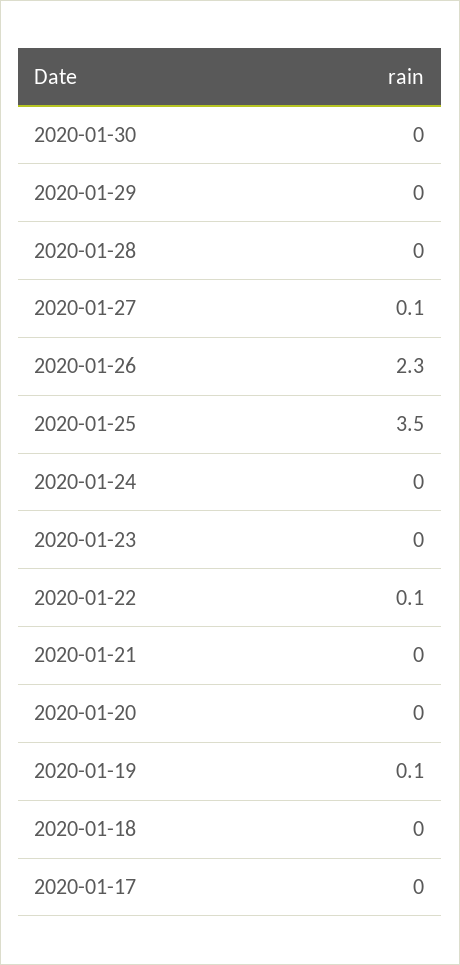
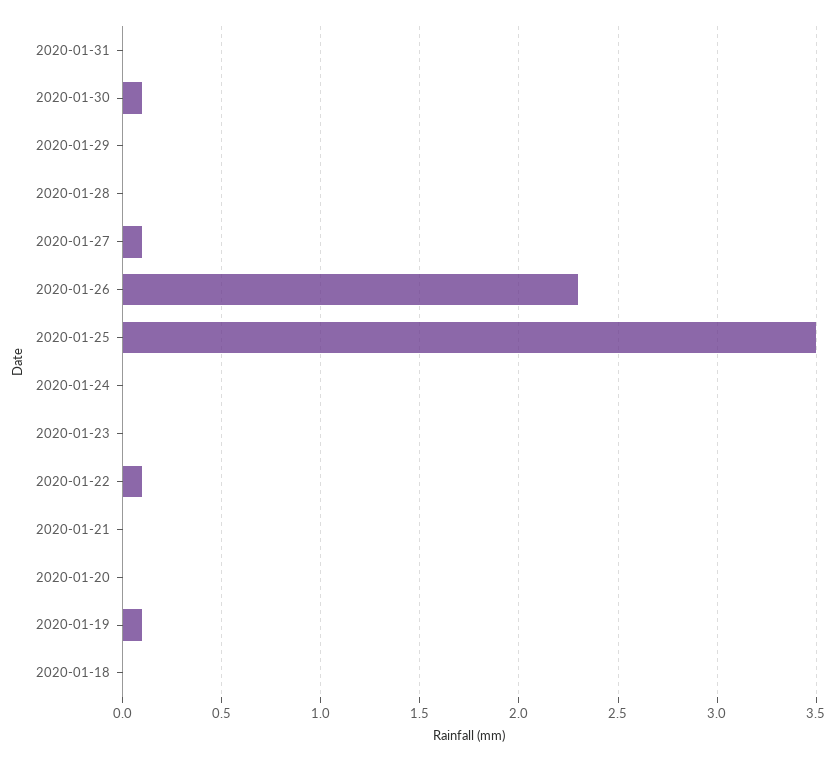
2020-01-30: 0 -> 0.1
2020-01-17: 0 -> none
2020-01-31: none -> 0

